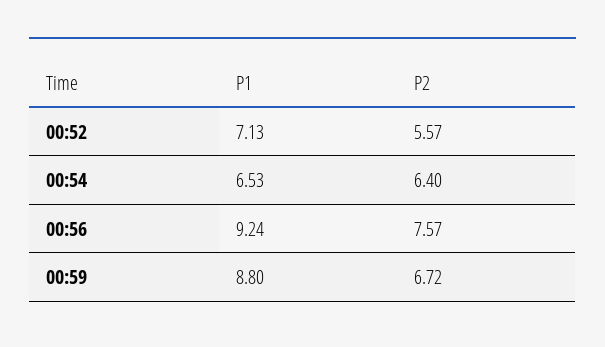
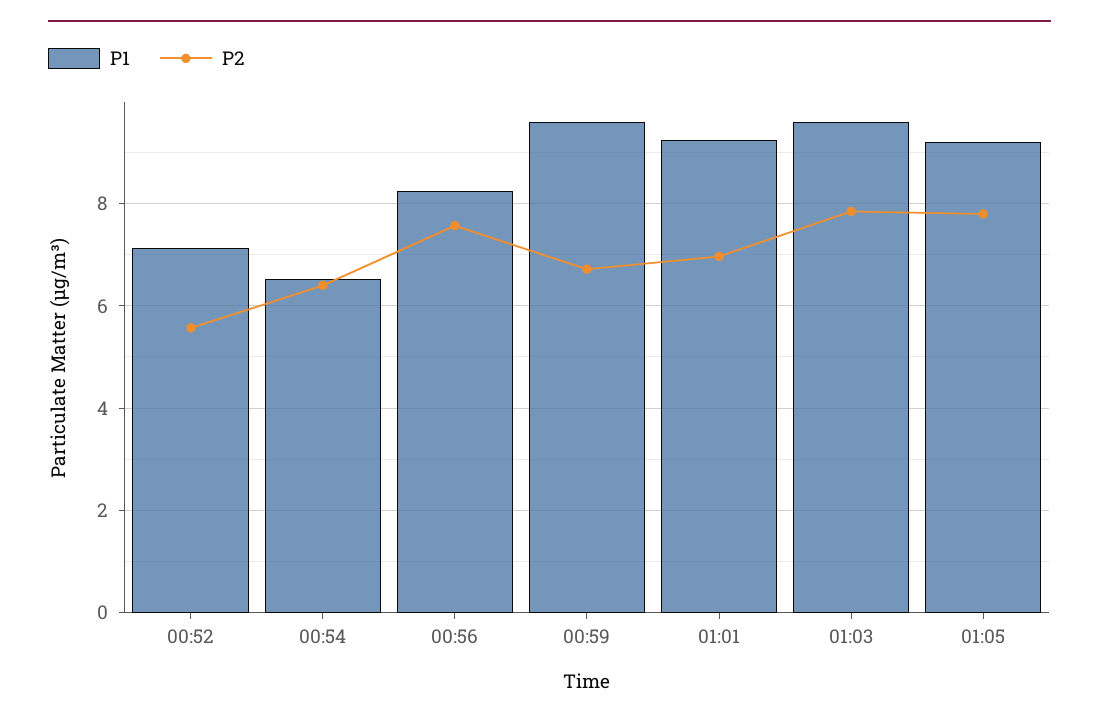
P1, 00:56: 9.24 -> 8.2
P1, 00:59: 8.8 -> 9.6
P1, 01:01: none -> 9.2
P2, 01:01: none -> 7
P1, 01:03: none -> 9.6
P2, 01:03: none -> 7.8
P1, 01:05: none -> 9.2
P2, 01:05: none -> 7.8

